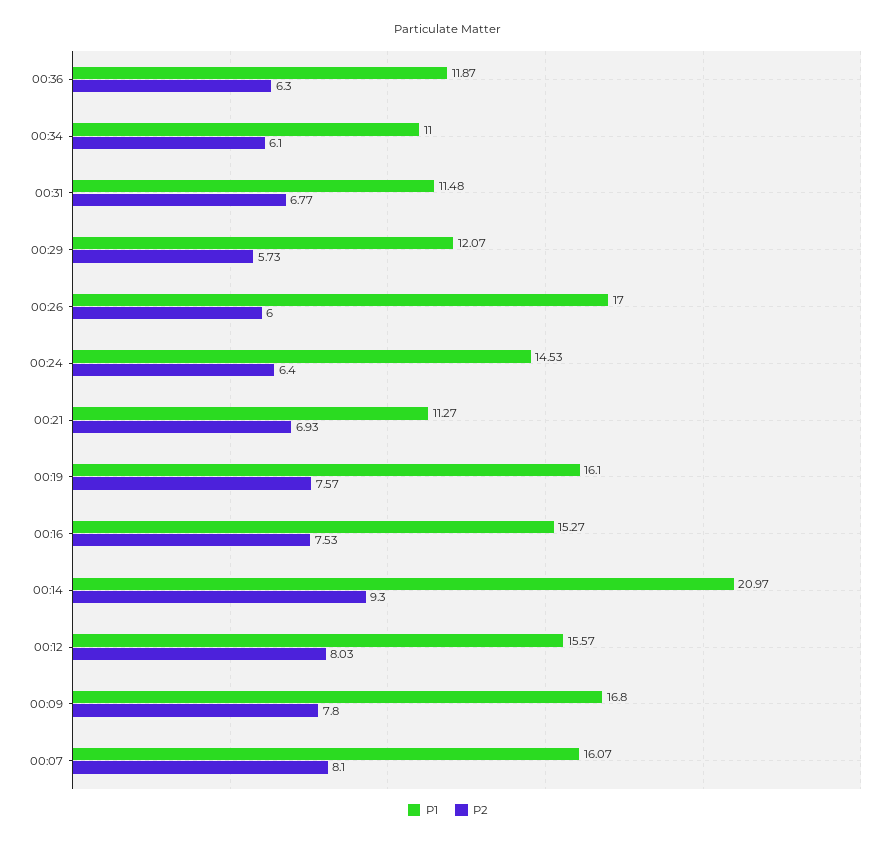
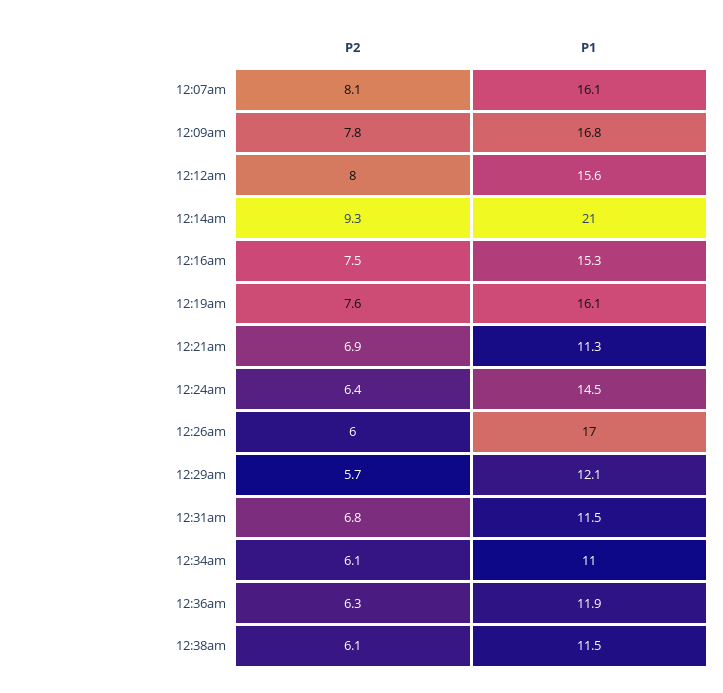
P2, 12:38am: none -> 6.1
P1, 12:38am: none -> 11.5

